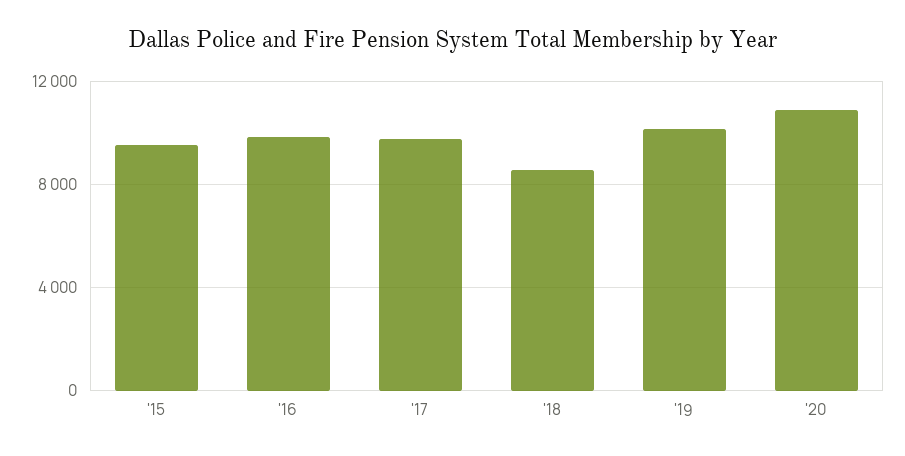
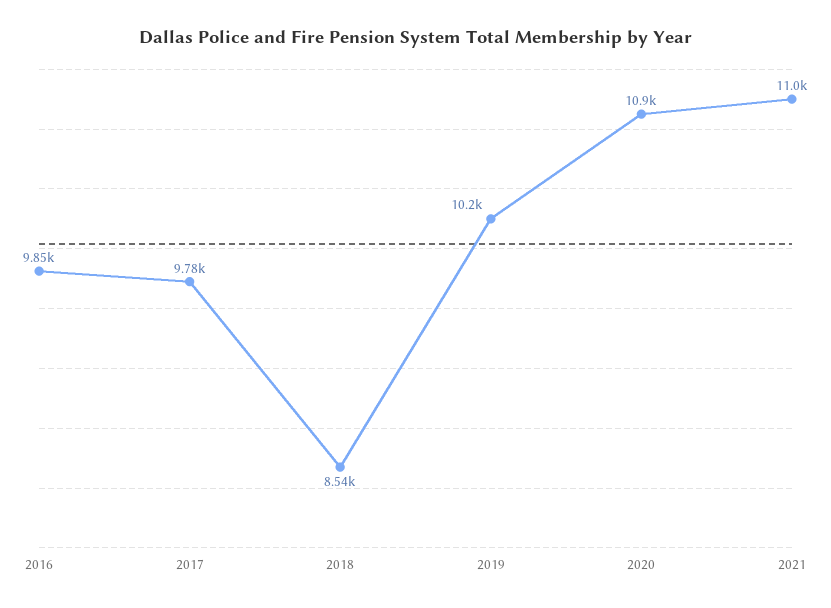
'15: 9500 -> none
2021: none -> 11000

